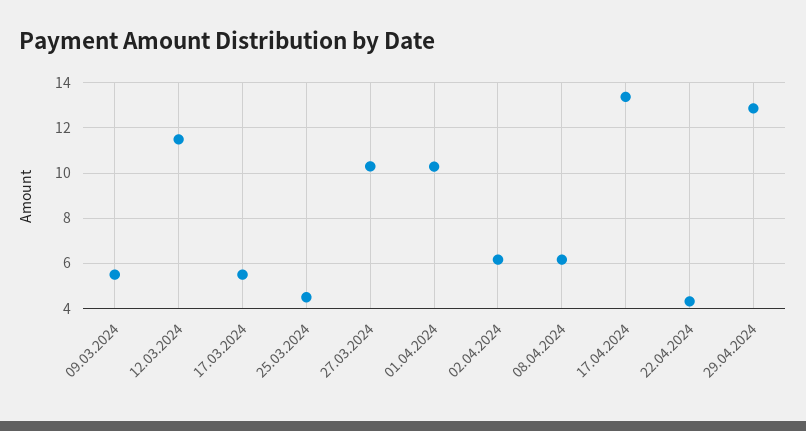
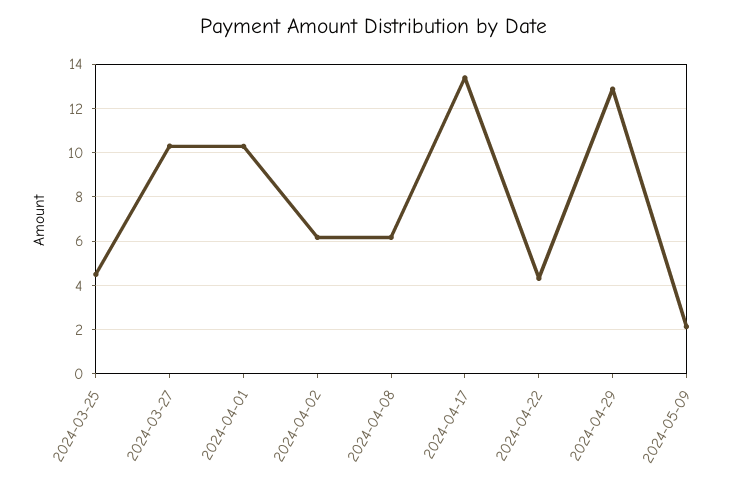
09.03.2024: 5.5 -> none
12.03.2024: 11.5 -> none
17.03.2024: 5.5 -> none
2024-05-09: none -> 2

